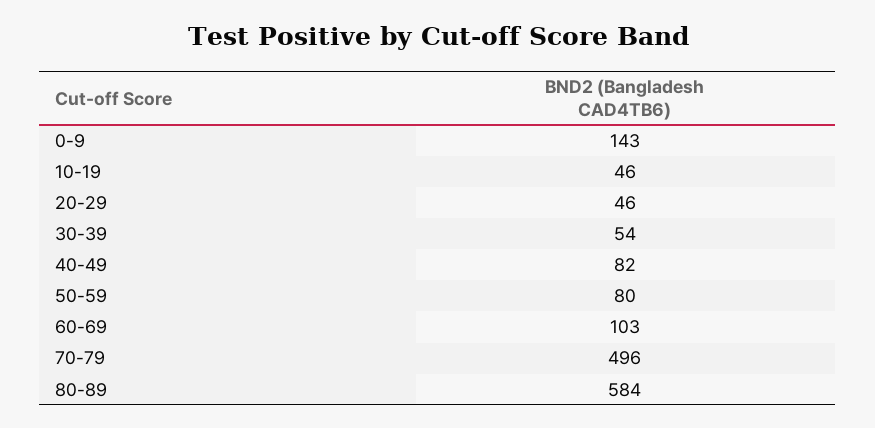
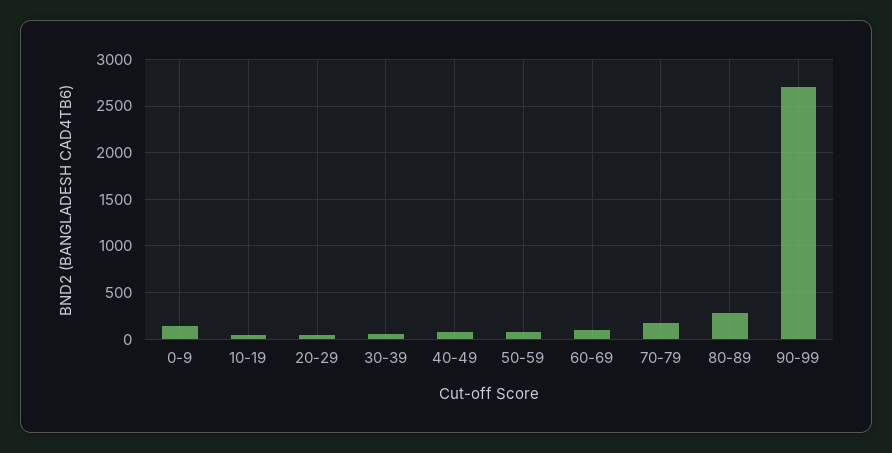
70-79: 496 -> 200
80-89: 584 -> 300
90-99: none -> 2700

